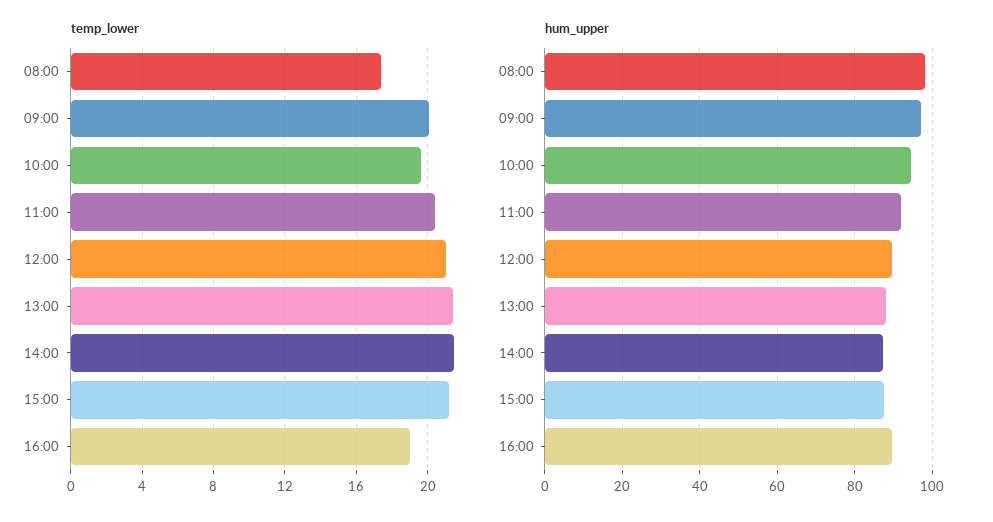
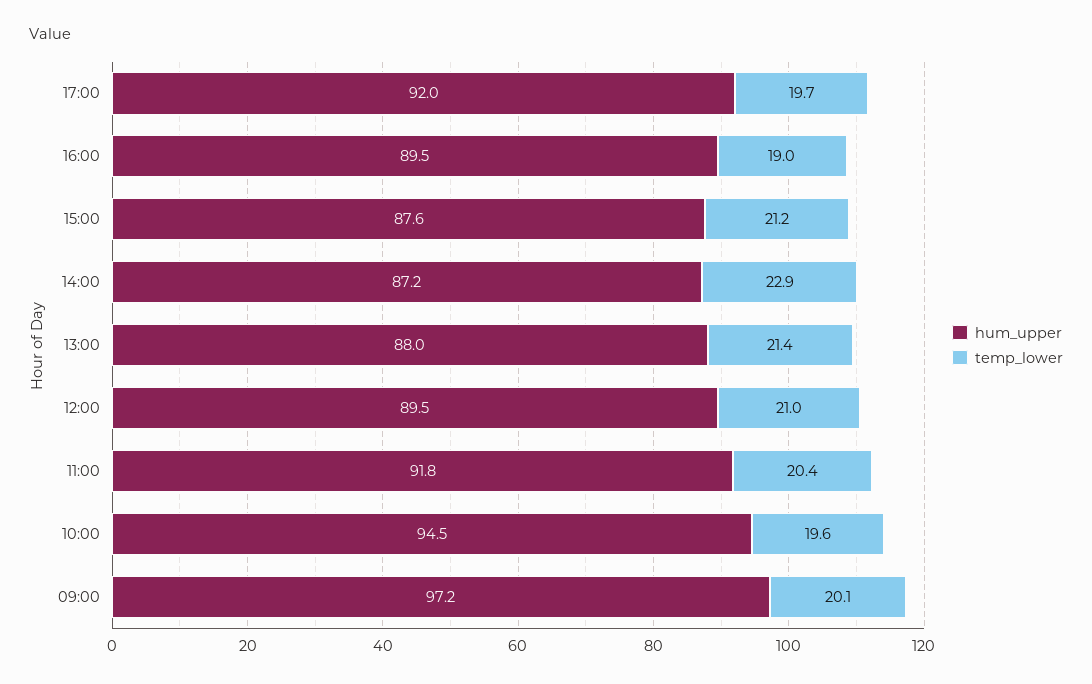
temp_lower, 08:00: 17.5 -> none
temp_lower, 14:00: 21.5 -> 22.9
hum_upper, 08:00: 98 -> none
hum_upper, 17:00: none -> 92
temp_lower, 17:00: none -> 19.7

